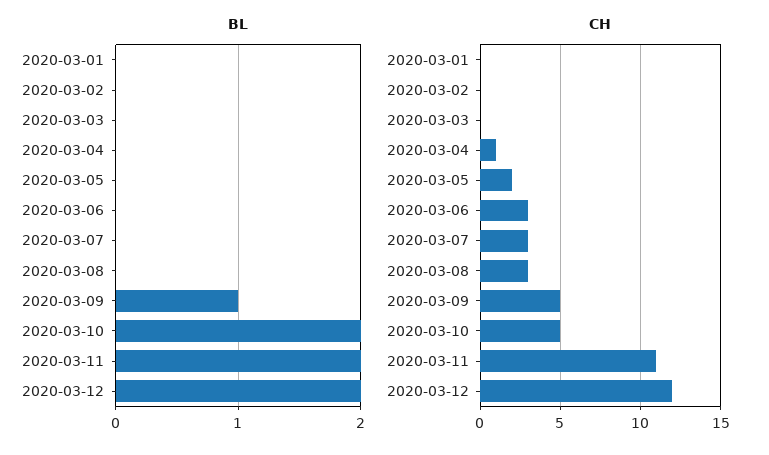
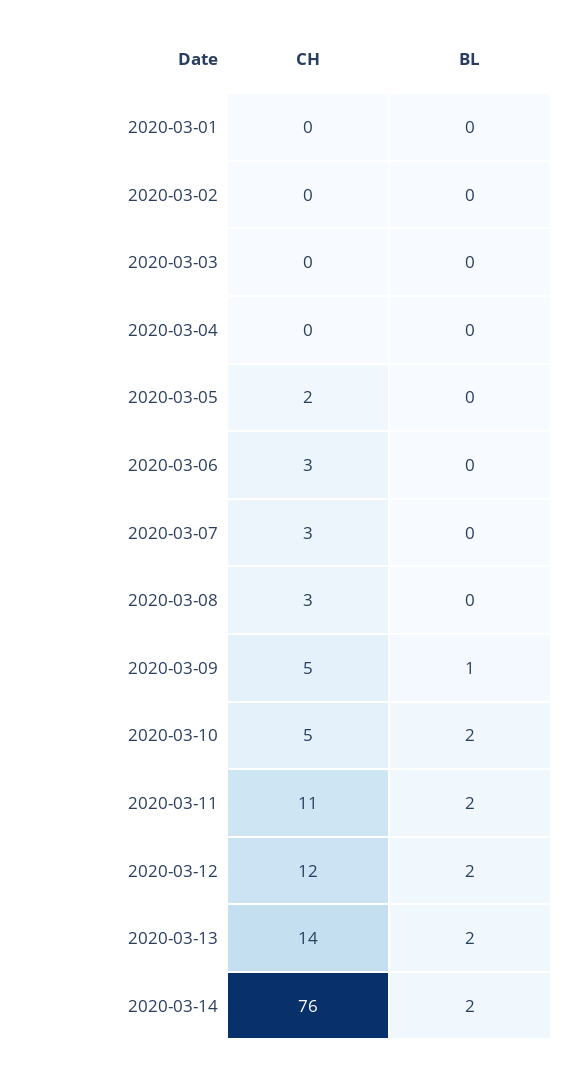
CH, 2020-03-04: 1 -> 0
CH, 2020-03-13: none -> 14
BL, 2020-03-13: none -> 2
CH, 2020-03-14: none -> 76
BL, 2020-03-14: none -> 2

